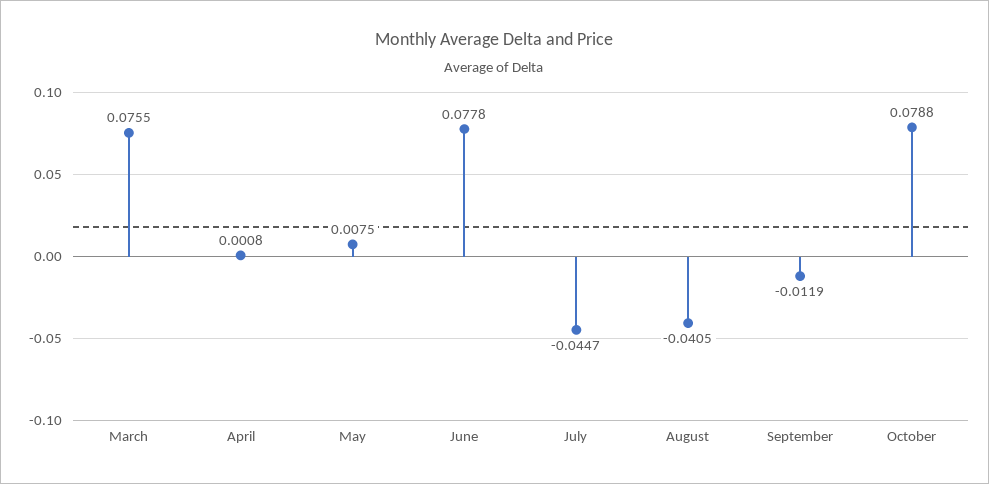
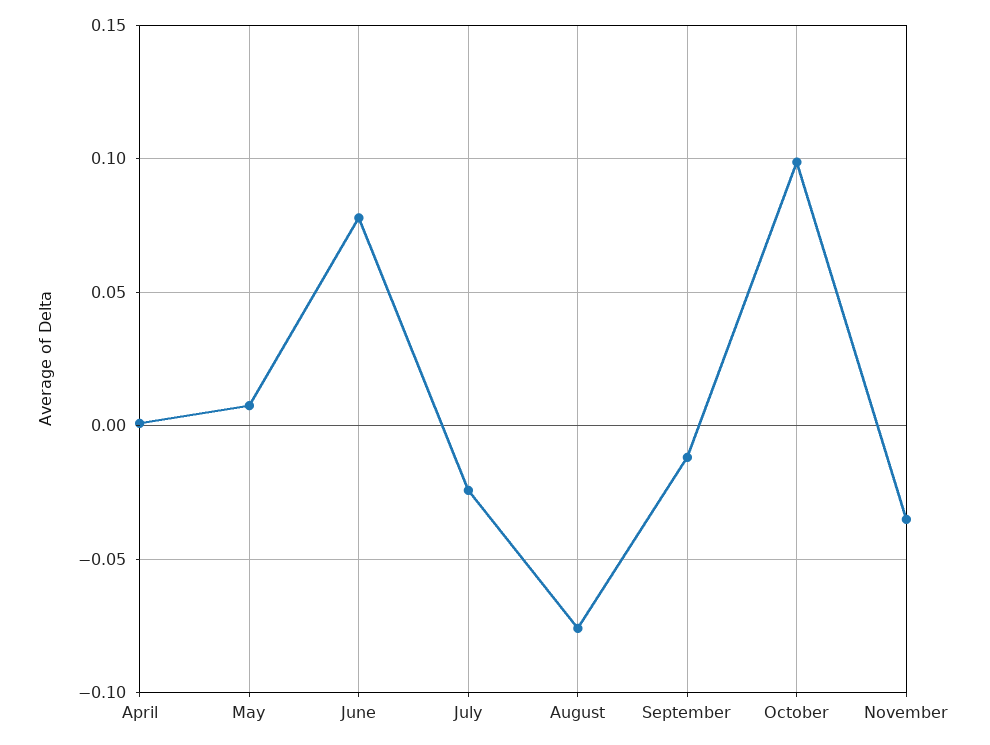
March: 0.0755 -> none
July: -0.0447 -> -0.025
August: -0.0405 -> -0.075
October: 0.0788 -> 0.1
November: none -> -0.035

